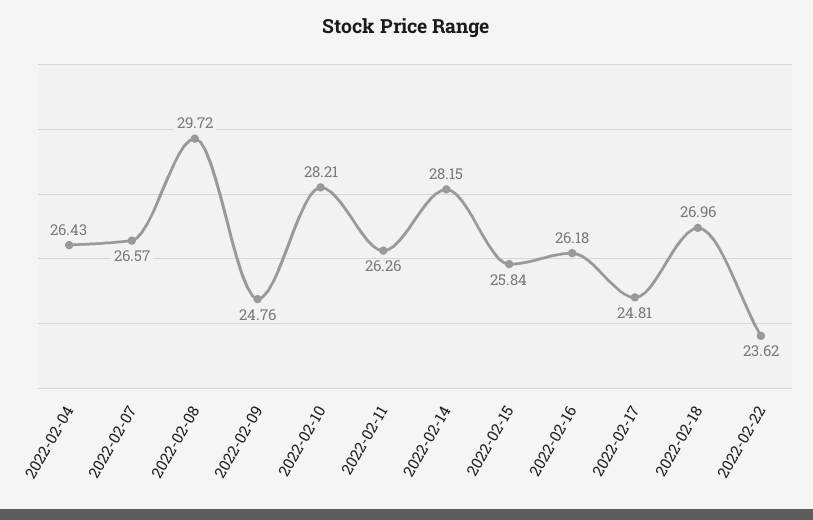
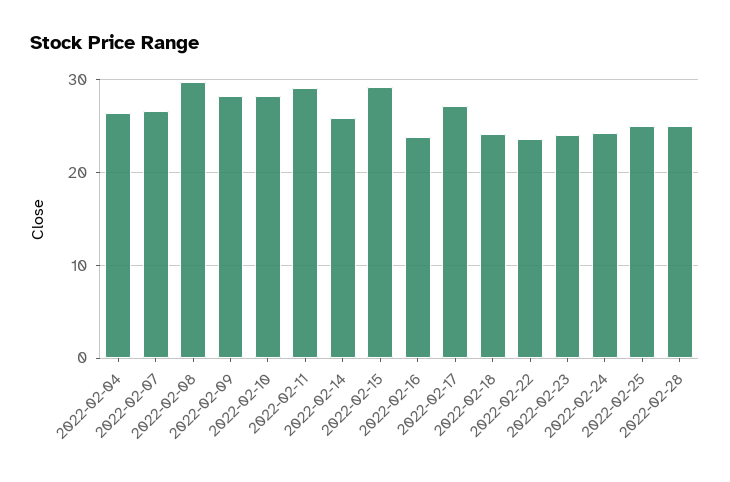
2022-02-09: 24.76 -> 28
2022-02-11: 26.26 -> 29
2022-02-14: 28.15 -> 26
2022-02-15: 25.84 -> 29
2022-02-16: 26.18 -> 24
2022-02-17: 24.81 -> 27
2022-02-18: 26.96 -> 24
2022-02-23: none -> 24
2022-02-24: none -> 24
2022-02-25: none -> 25
2022-02-28: none -> 25

